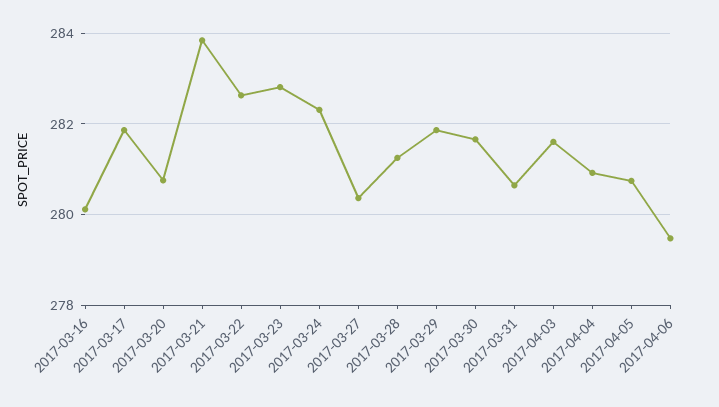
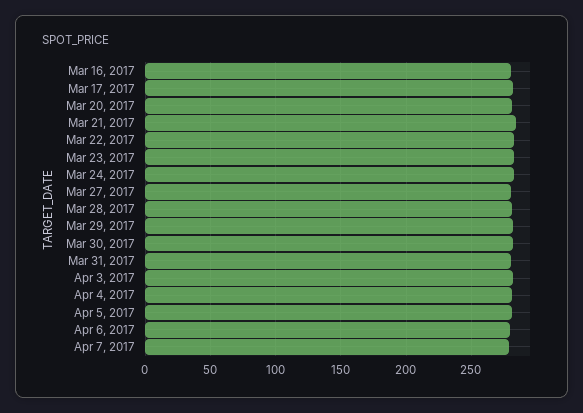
Apr 7, 2017: none -> 280

